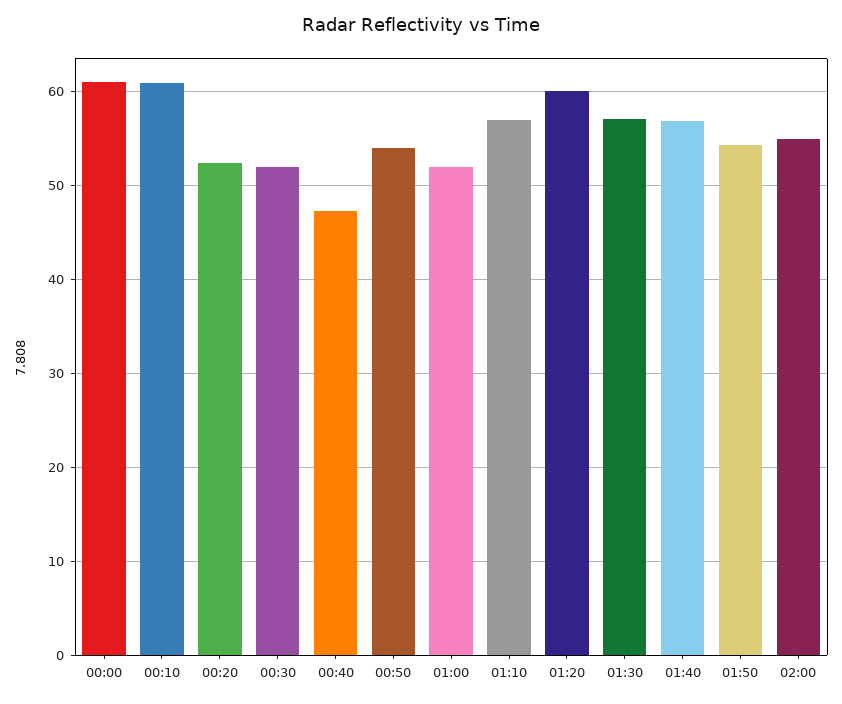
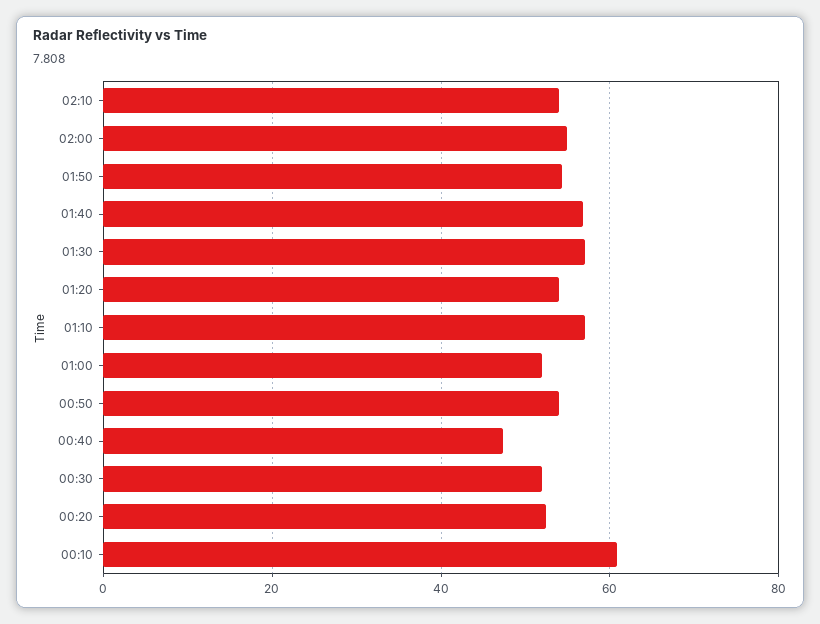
00:00: 61 -> none
01:20: 60 -> 54
02:10: none -> 54

